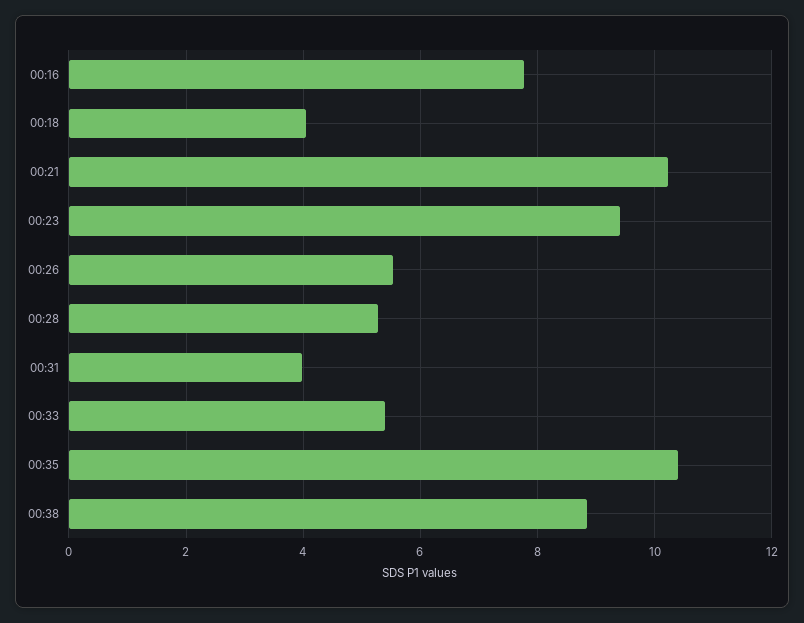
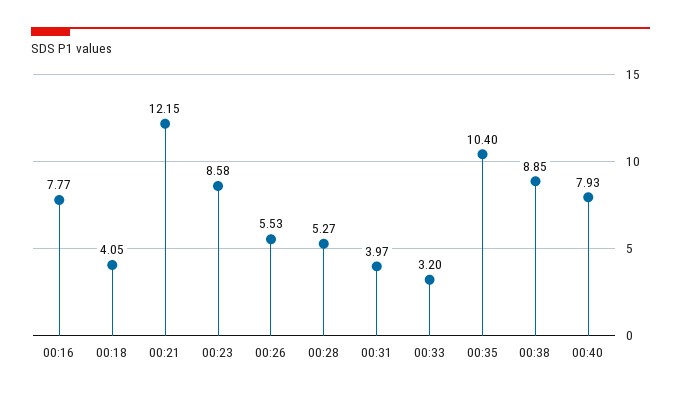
00:21: 10.2 -> 12.15
00:23: 9.4 -> 8.58
00:33: 5.4 -> 3.2
00:40: none -> 7.93

